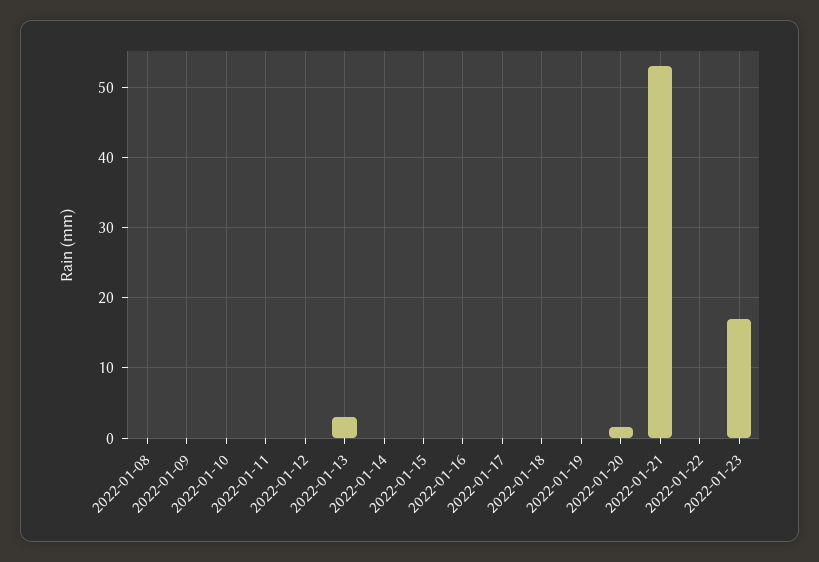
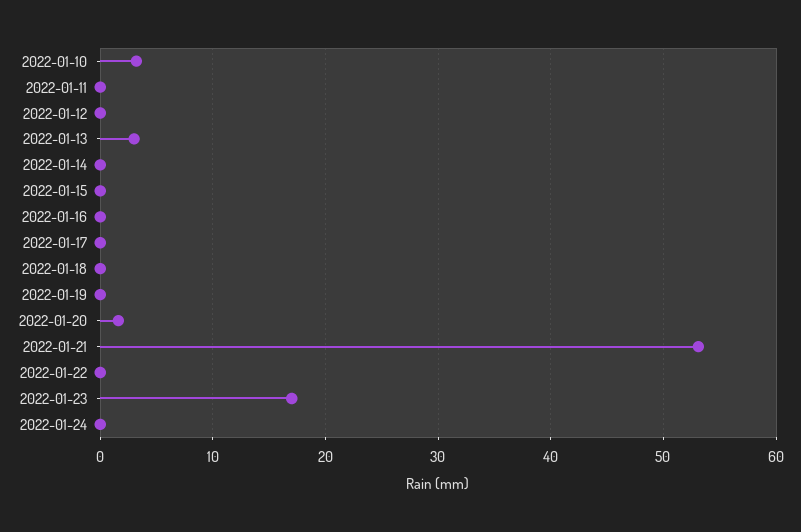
2022-01-08: 0 -> none
2022-01-09: 0 -> none
2022-01-10: 0 -> 3
2022-01-24: none -> 0

